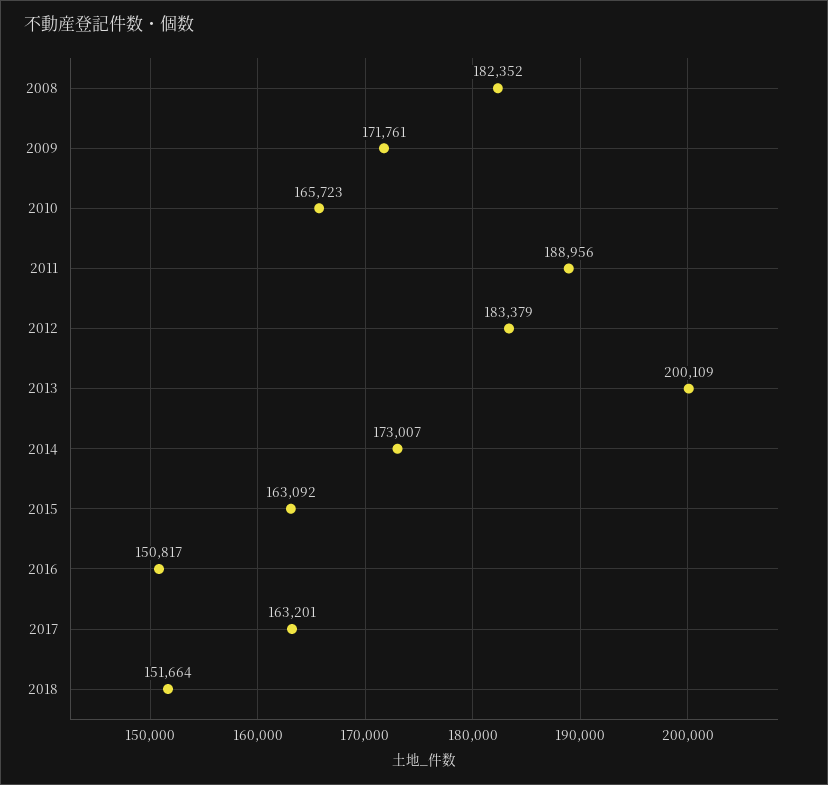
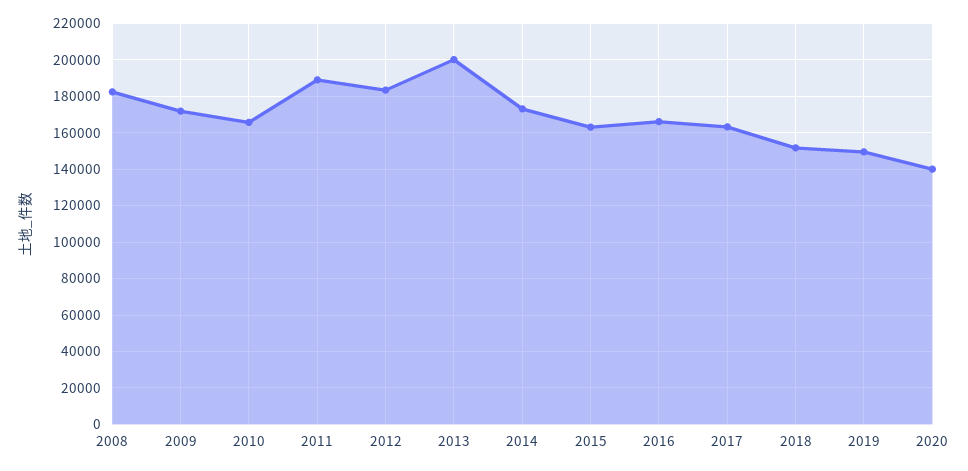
2016: 150817 -> 165000
2019: none -> 150000
2020: none -> 140000

